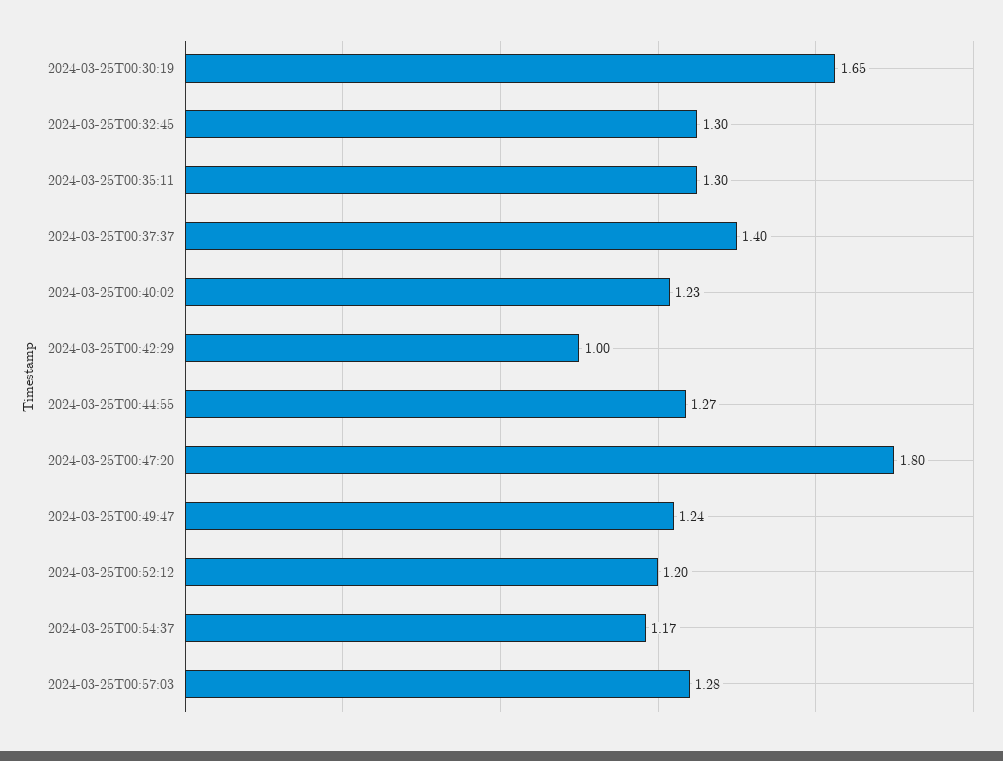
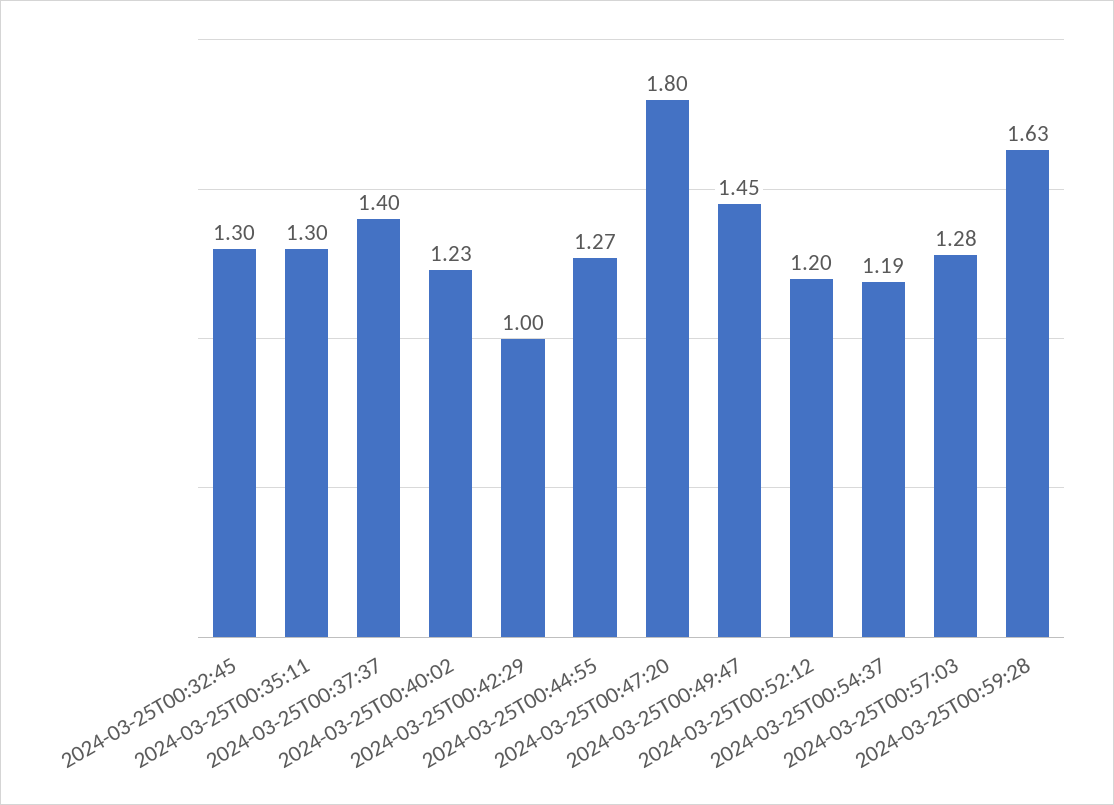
2024-03-25T00:30:19: 1.65 -> none
2024-03-25T00:49:47: 1.24 -> 1.45
2024-03-25T00:54:37: 1.17 -> 1.19
2024-03-25T00:59:28: none -> 1.63

